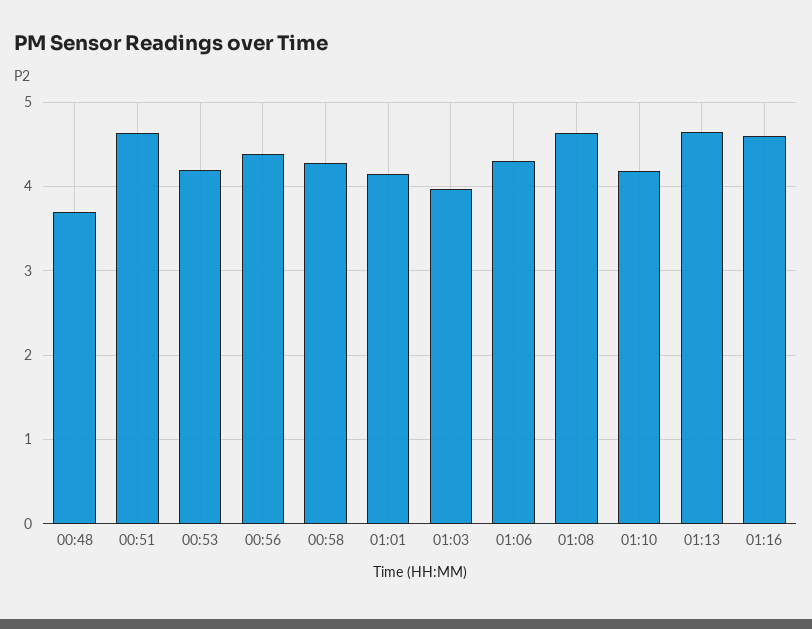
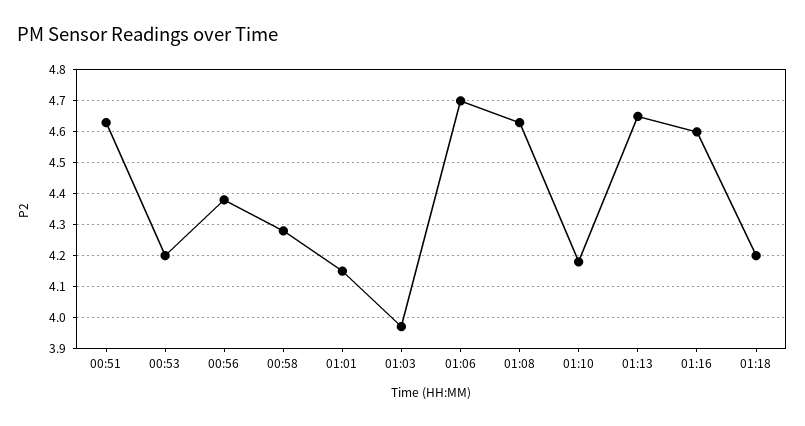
00:48: 3.7 -> none
01:06: 4.3 -> 4.7
01:18: none -> 4.2

